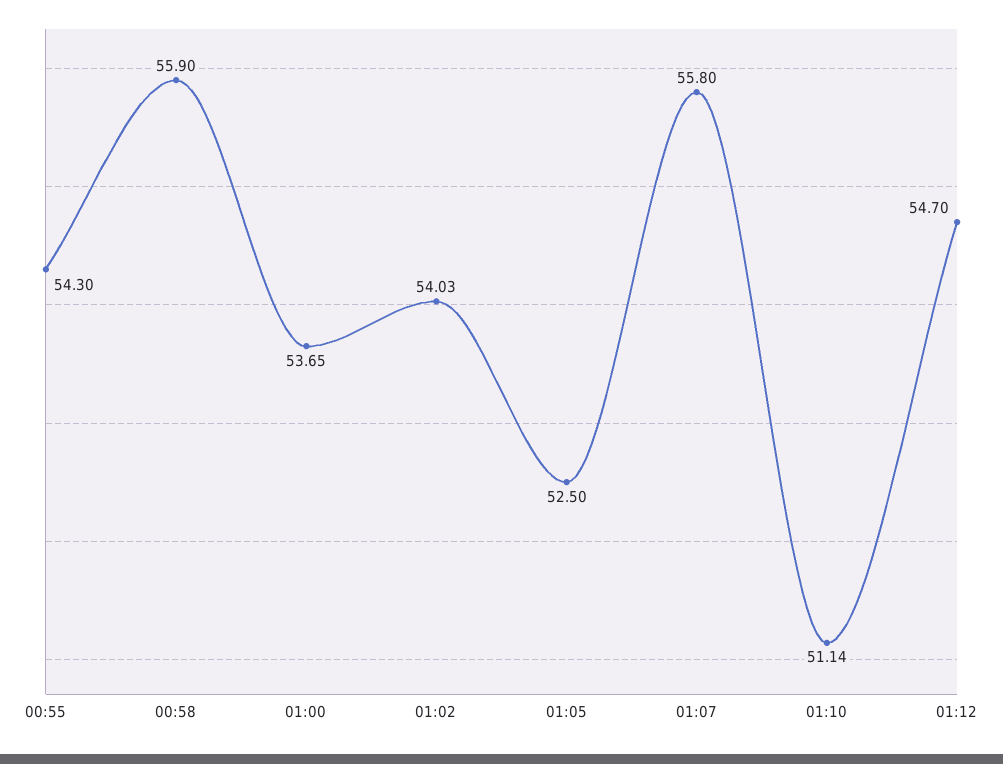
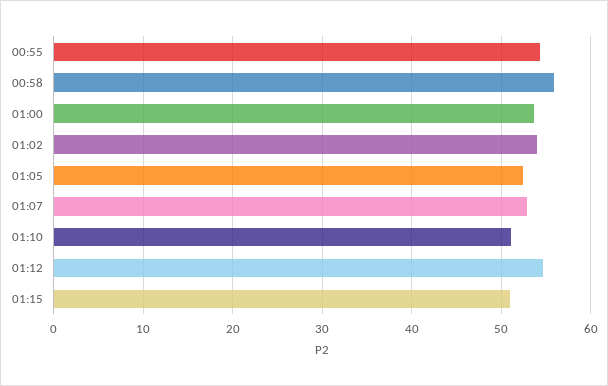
01:07: 55.8 -> 53
01:15: none -> 51

